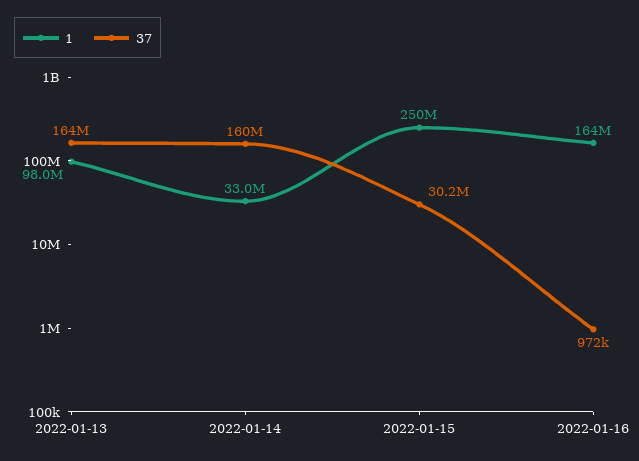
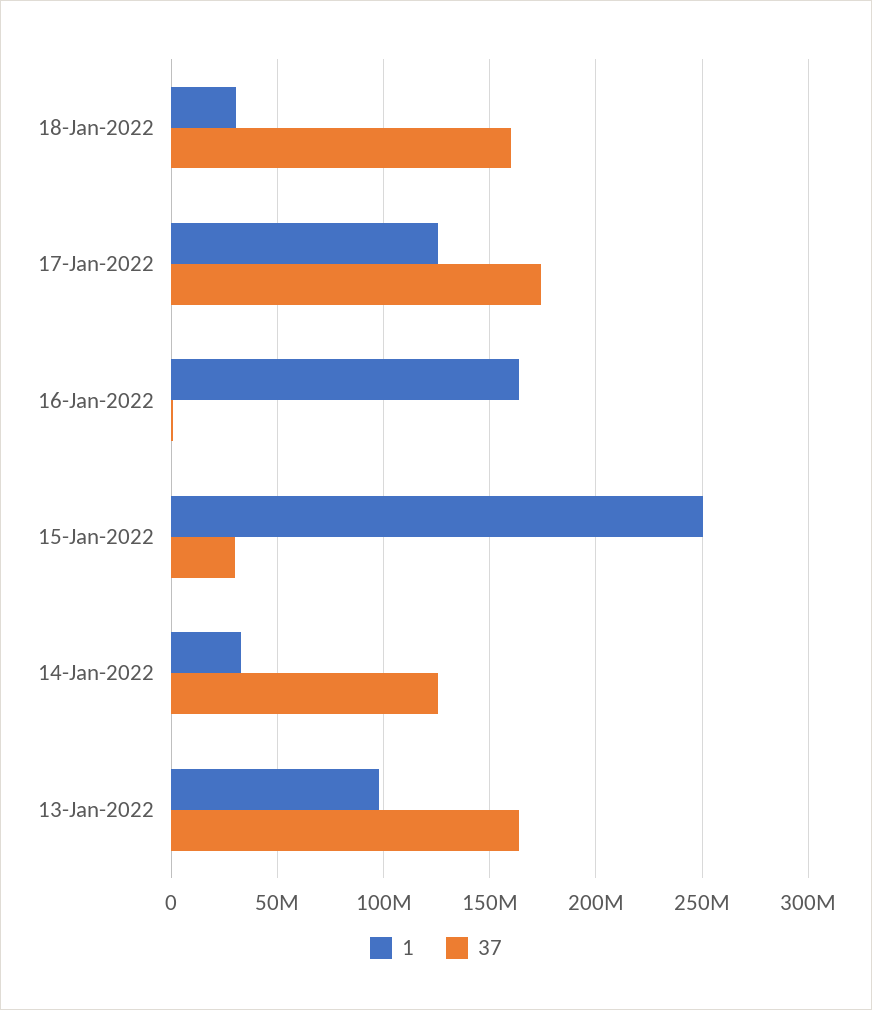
37, 2022-01-14: 160000000 -> 125000000
1, 18-Jan-2022: none -> 30000000
37, 18-Jan-2022: none -> 160000000
1, 17-Jan-2022: none -> 125000000
37, 17-Jan-2022: none -> 175000000

